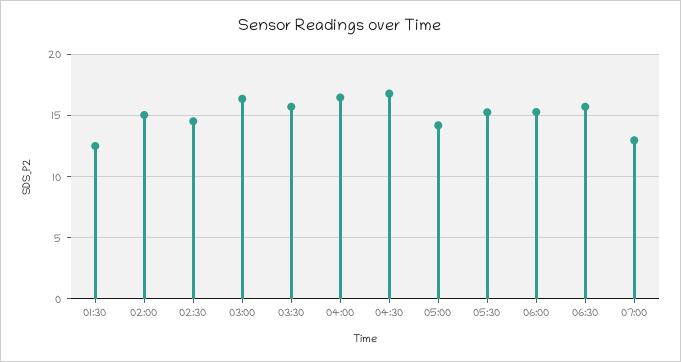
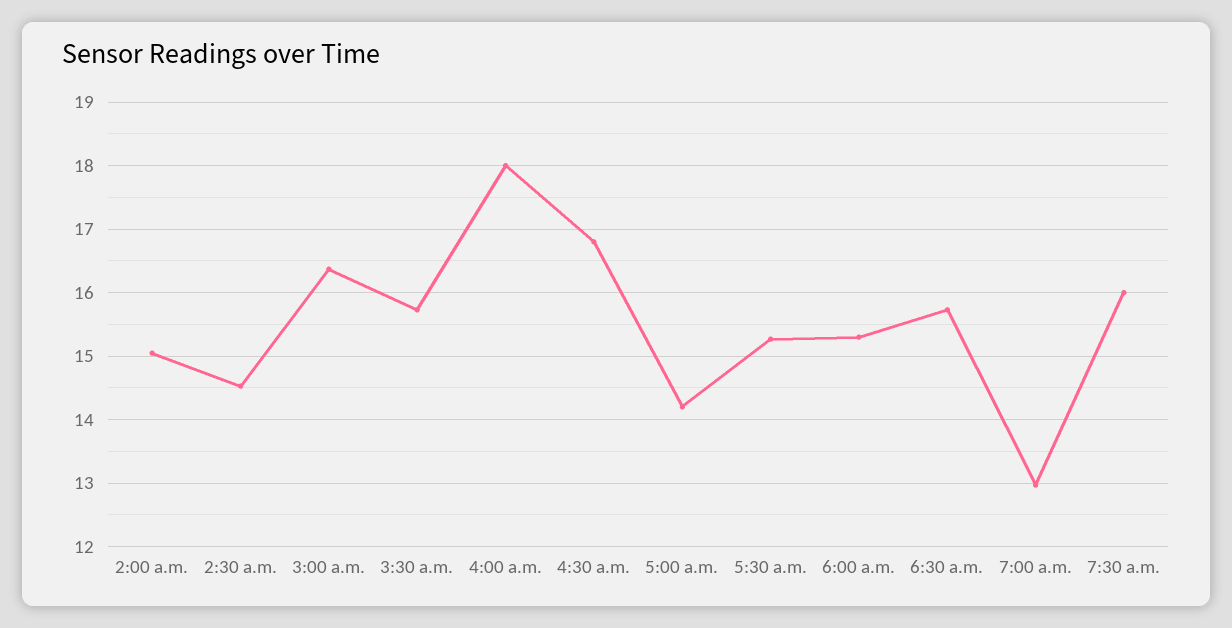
01:30: 12.5 -> none
04:00: 16.5 -> 18
7:30 a.m.: none -> 16

